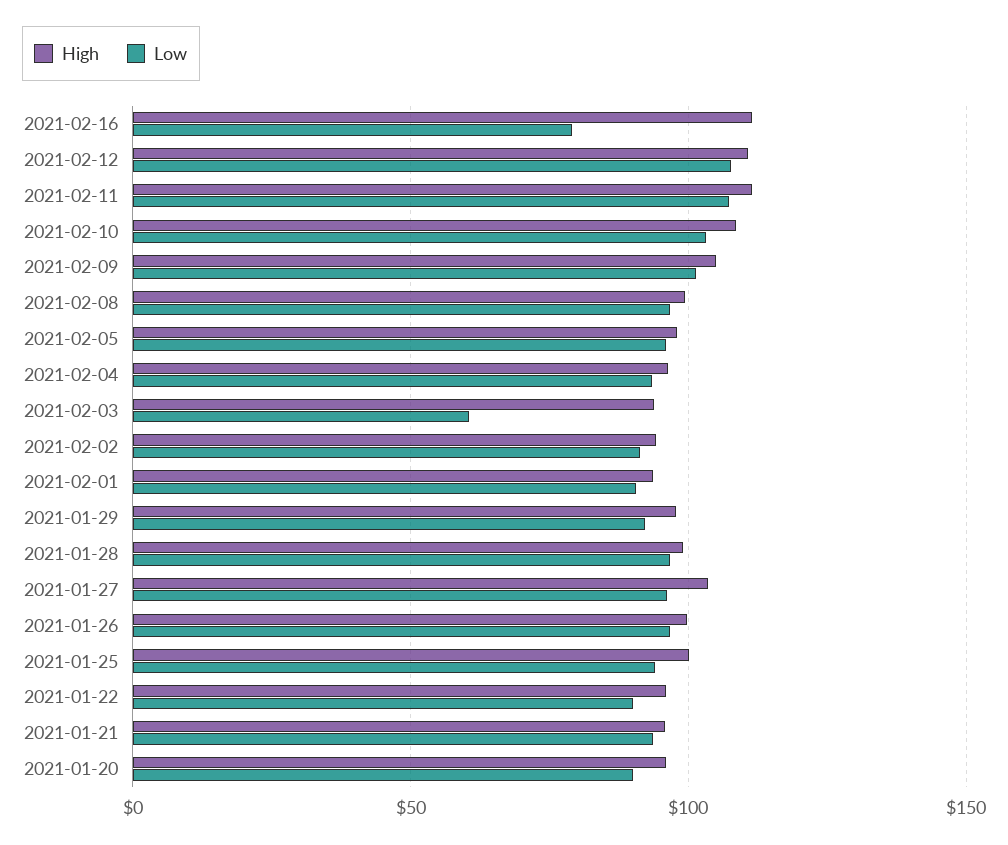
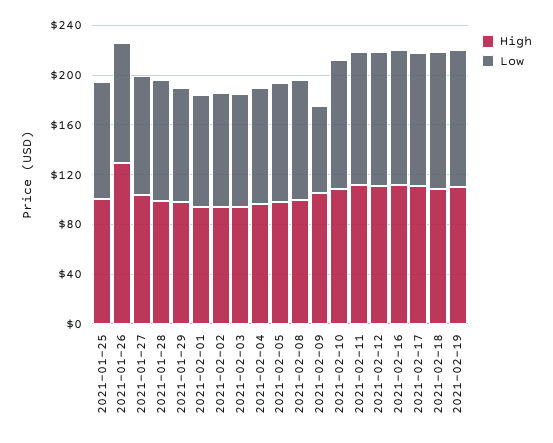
Low, 2021-02-16: 80 -> 110
Low, 2021-02-09: 100 -> 70
Low, 2021-02-03: 60 -> 90
High, 2021-01-26: 100 -> 130
High, 2021-01-22: 95 -> none
Low, 2021-01-22: 90 -> none
High, 2021-01-21: 95 -> none
Low, 2021-01-21: 95 -> none
High, 2021-01-20: 95 -> none
Low, 2021-01-20: 90 -> none
High, 2021-02-17: none -> 110
Low, 2021-02-17: none -> 110
High, 2021-02-18: none -> 110
Low, 2021-02-18: none -> 110
High, 2021-02-19: none -> 110
Low, 2021-02-19: none -> 110

